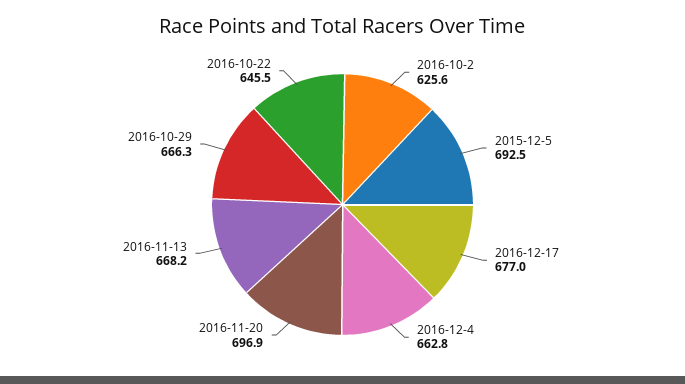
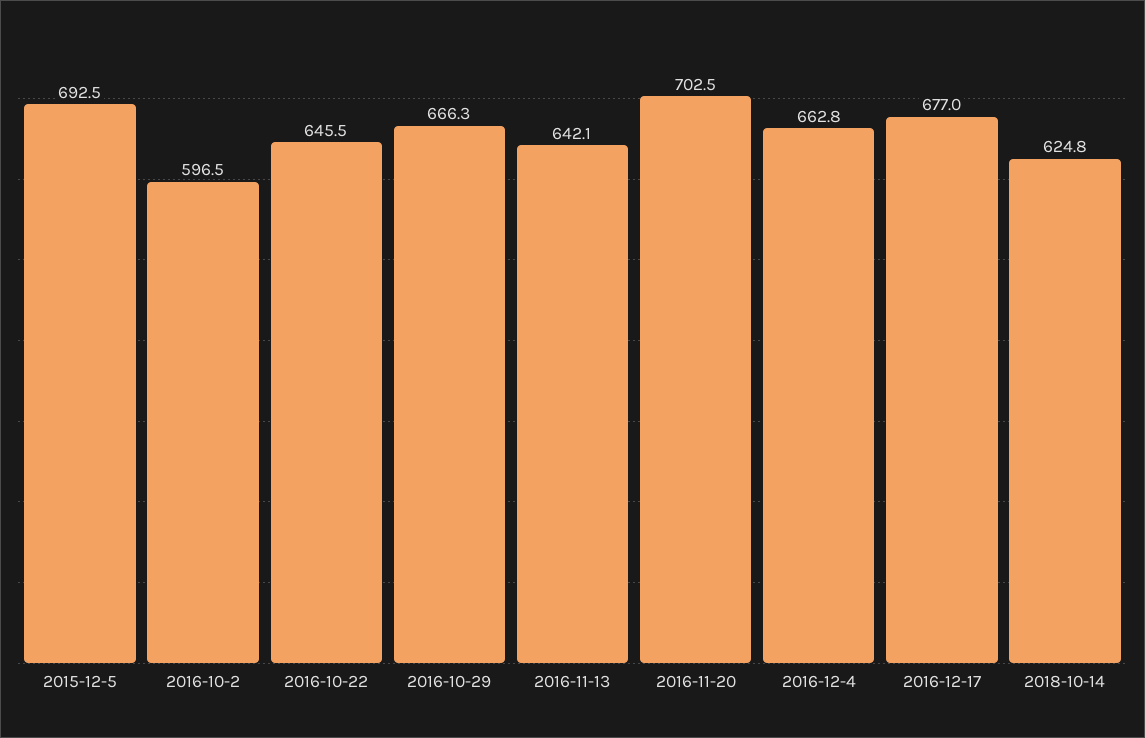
2016-10-2: 625.6 -> 596.5
2016-11-20: 696.9 -> 702.5
2016-11-13: 668.2 -> 642.1
2018-10-14: none -> 624.8

